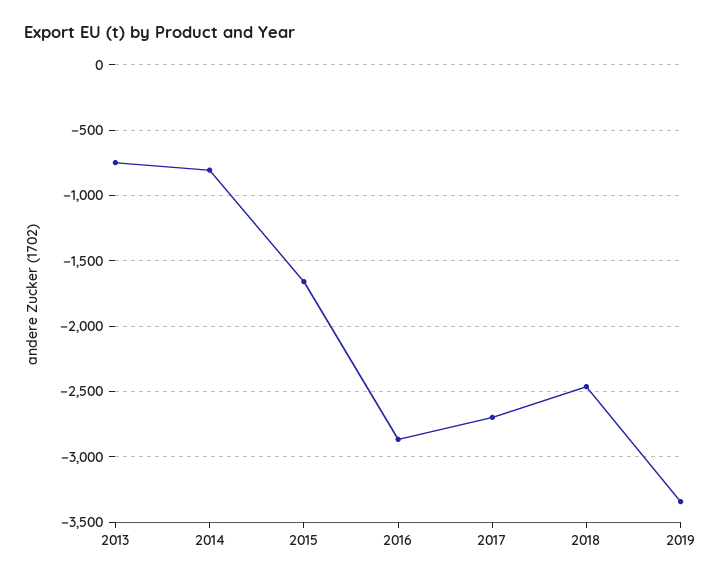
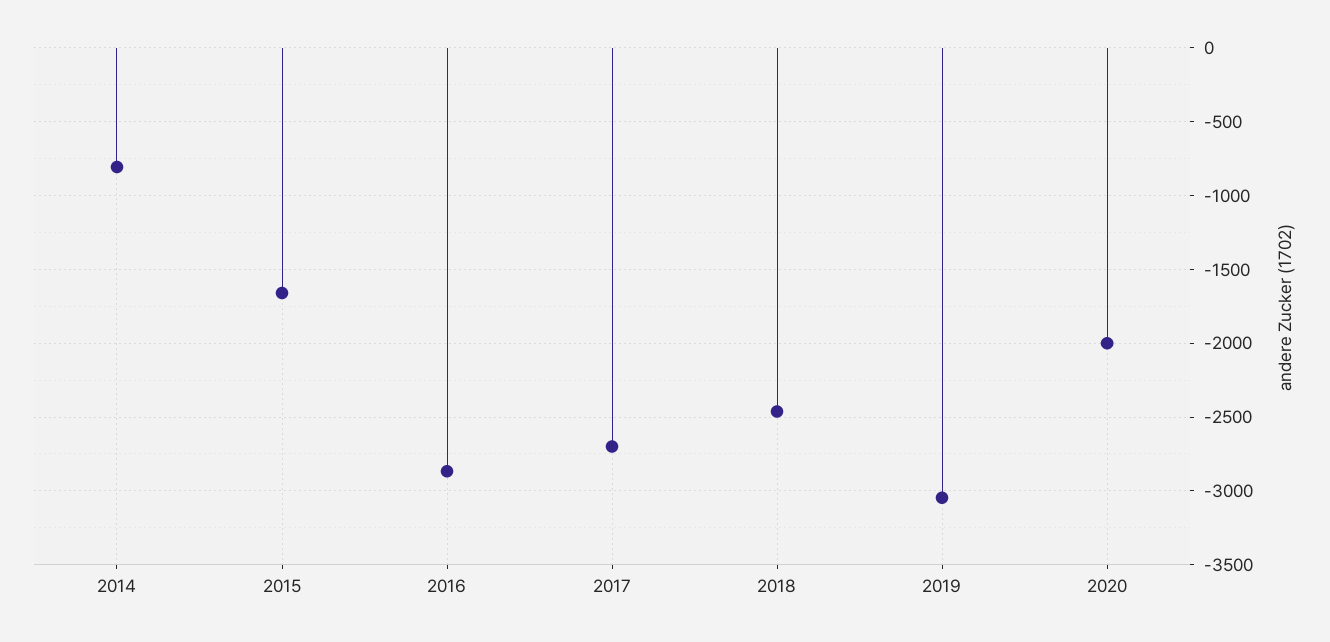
2013: -750 -> none
2019: -3350 -> -3050
2020: none -> -2000

